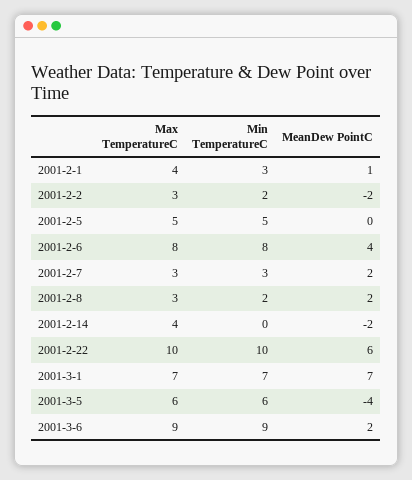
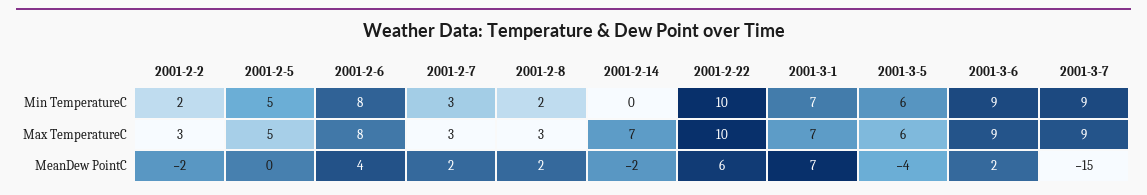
Max TemperatureC, 2001-2-1: 4 -> none
Min TemperatureC, 2001-2-1: 3 -> none
MeanDew PointC, 2001-2-1: 1 -> none
Max TemperatureC, 2001-2-14: 4 -> 7
Min TemperatureC, 2001-3-7: none -> 9
Max TemperatureC, 2001-3-7: none -> 9
MeanDew PointC, 2001-3-7: none -> -15

